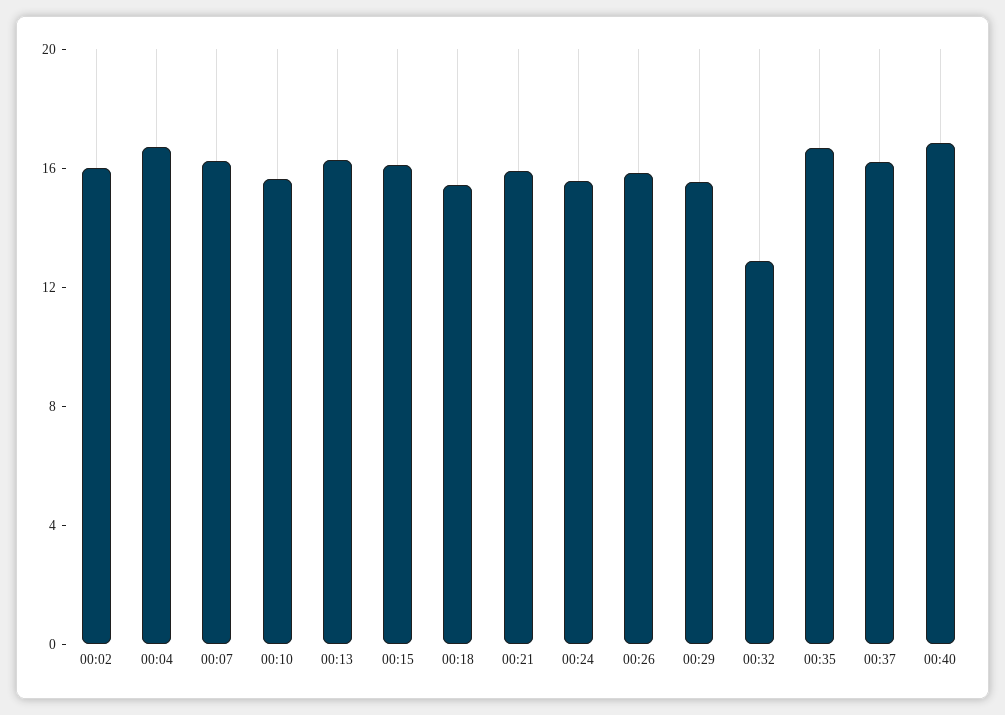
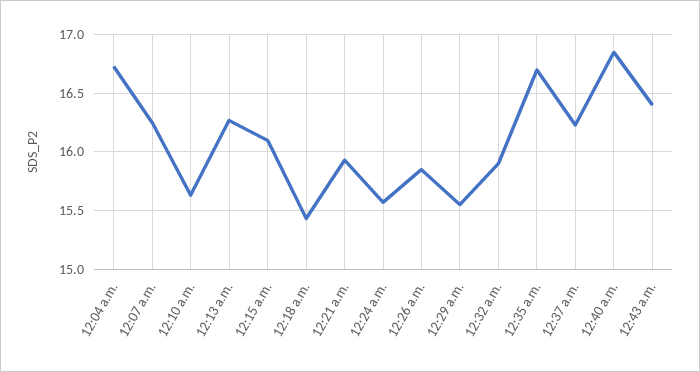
00:02: 16 -> none
00:32: 13 -> 15.9
12:43 a.m.: none -> 16.4

